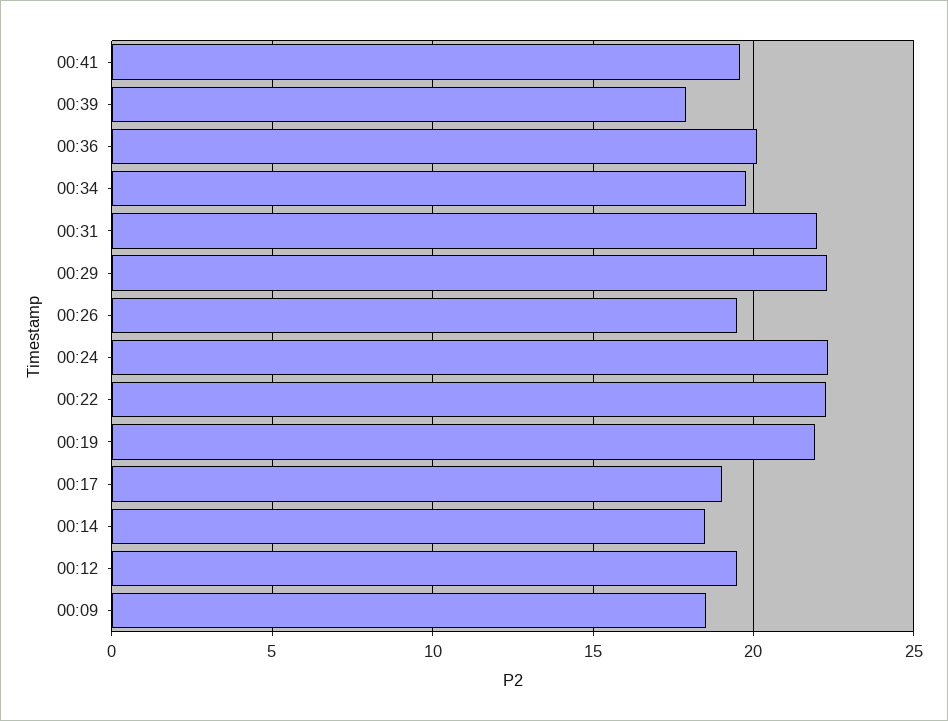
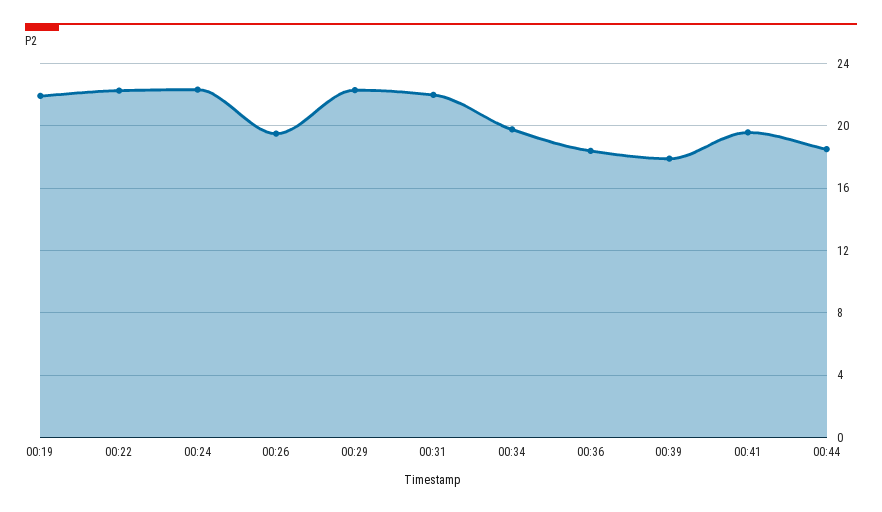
00:36: 20 -> 18.5
00:17: 19 -> none
00:14: 18.5 -> none
00:12: 19.5 -> none
00:09: 18.5 -> none
00:44: none -> 18.5

